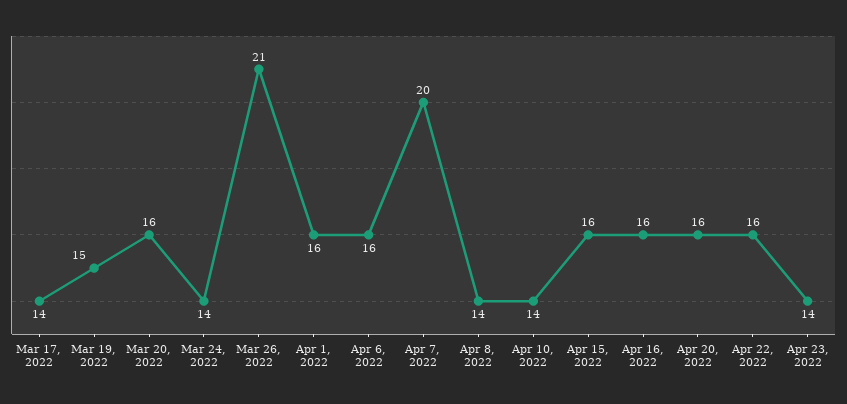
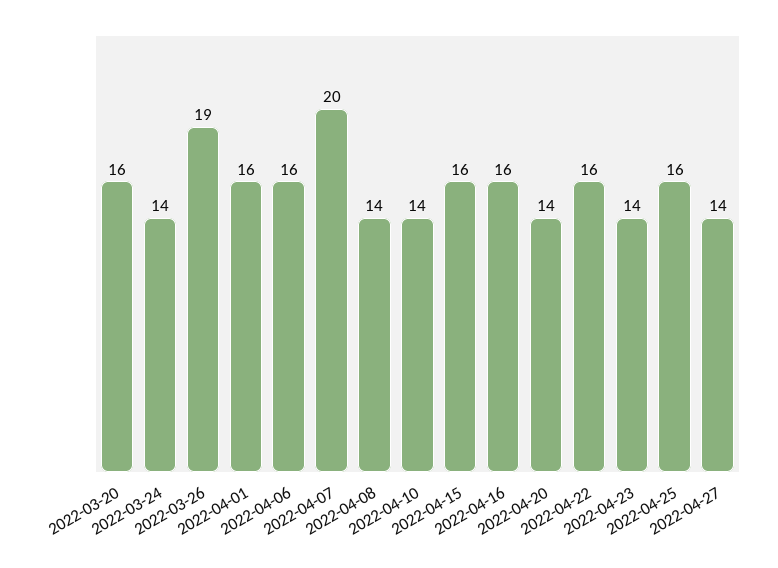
Mar 17, 2022: 14 -> none
Mar 19, 2022: 15 -> none
Mar 26, 2022: 21 -> 19
Apr 20, 2022: 16 -> 14
2022-04-25: none -> 16
2022-04-27: none -> 14

